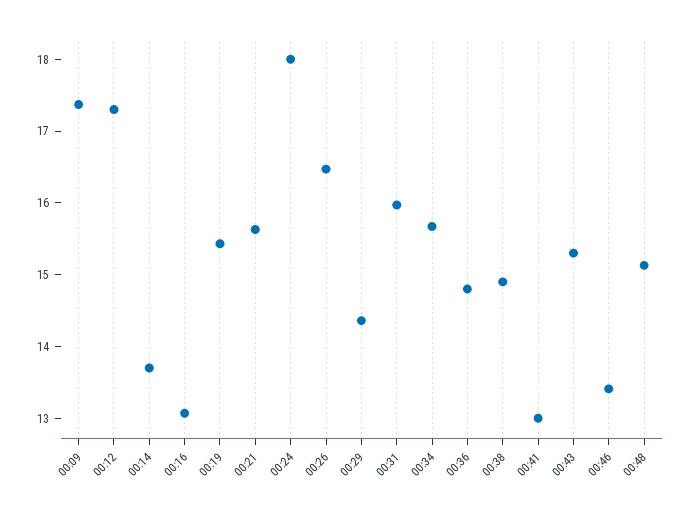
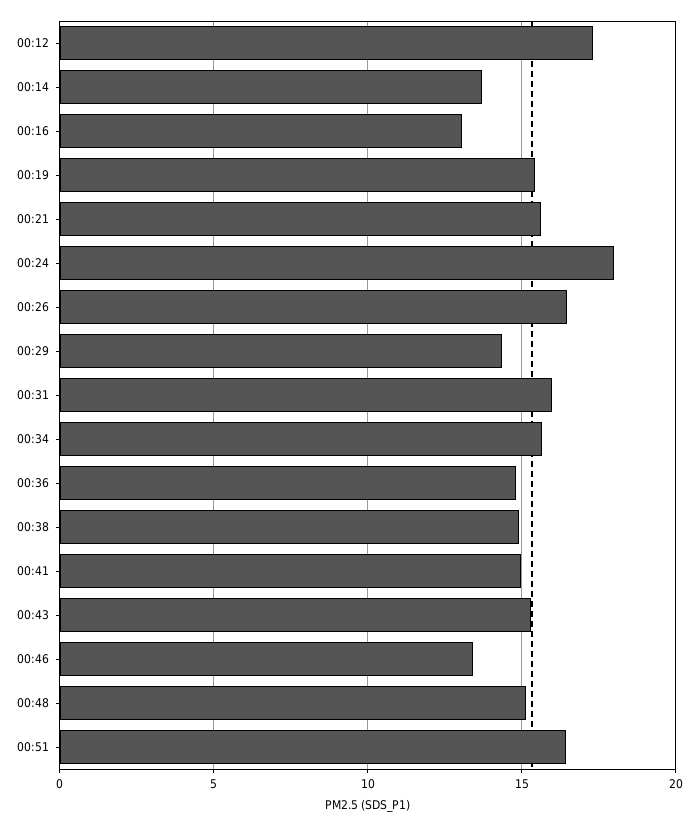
00:09: 17.4 -> none
00:41: 13 -> 15
00:51: none -> 16.5

